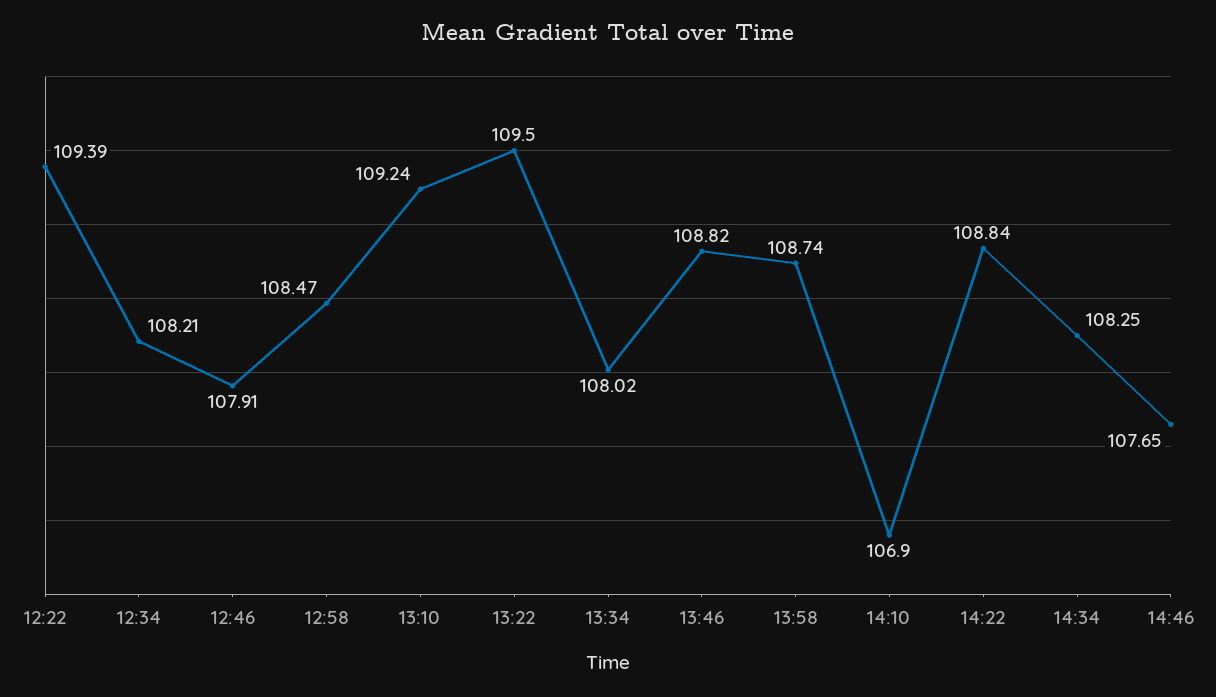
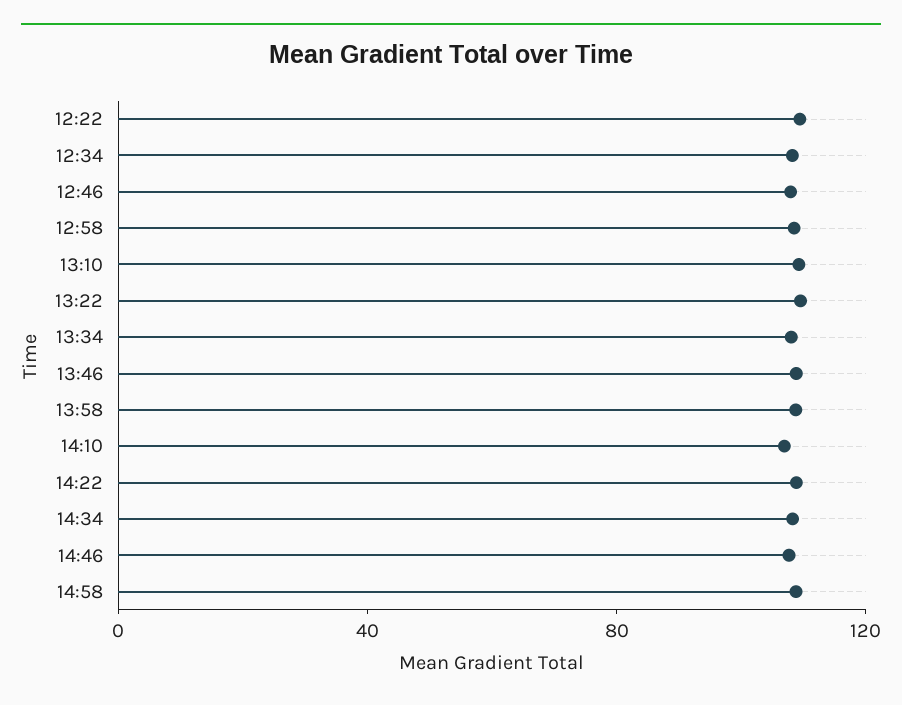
14:58: none -> 110

